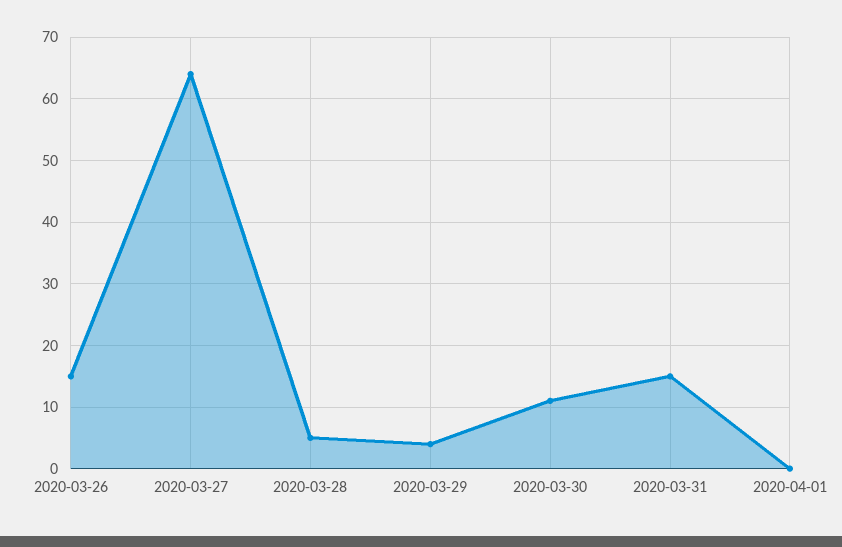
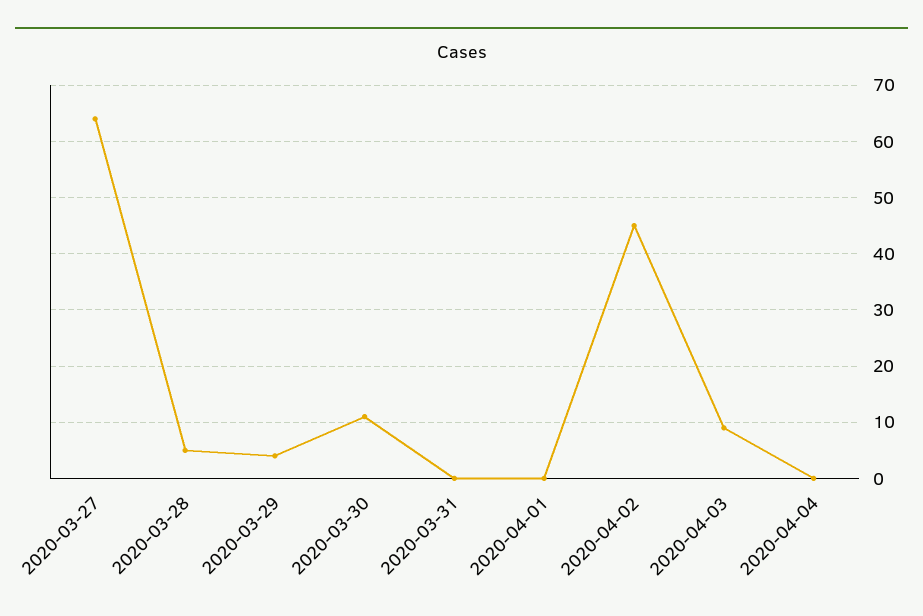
2020-03-26: 15 -> none
2020-03-31: 15 -> 0
2020-04-02: none -> 45
2020-04-03: none -> 10
2020-04-04: none -> 0

